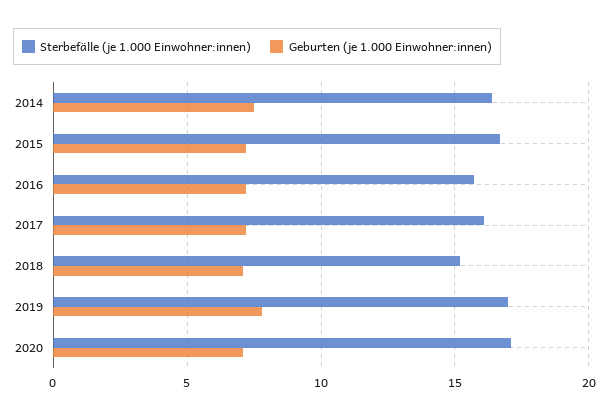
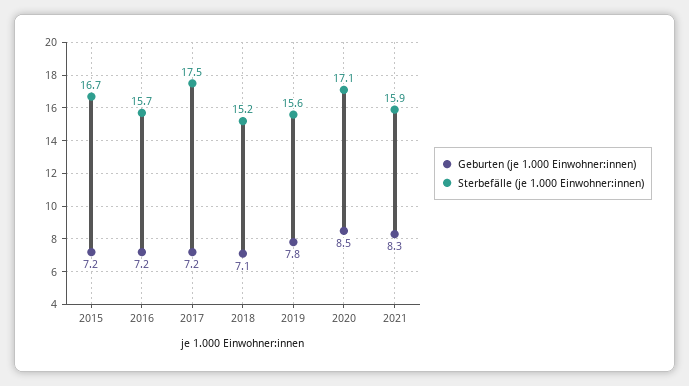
Sterbefälle (je 1.000 Einwohner:innen), 2014: 16.5 -> none
Geburten (je 1.000 Einwohner:innen), 2014: 7.5 -> none
Sterbefälle (je 1.000 Einwohner:innen), 2017: 16 -> 17.5
Sterbefälle (je 1.000 Einwohner:innen), 2019: 17 -> 15.6
Geburten (je 1.000 Einwohner:innen), 2020: 7 -> 8.5
Geburten (je 1.000 Einwohner:innen), 2021: none -> 8.3
Sterbefälle (je 1.000 Einwohner:innen), 2021: none -> 15.9

